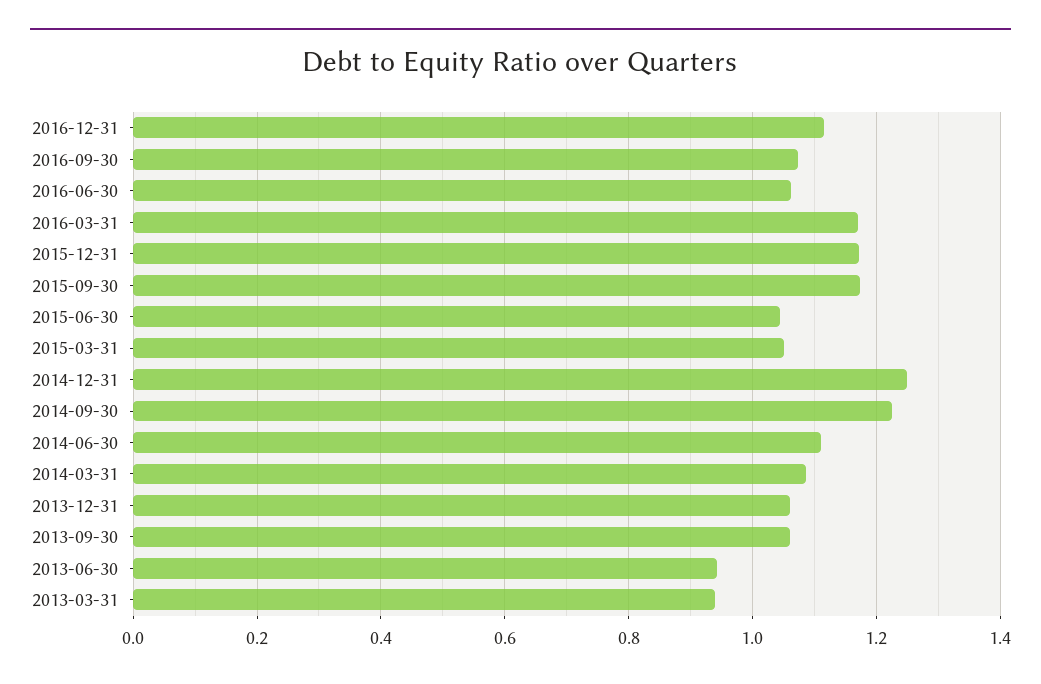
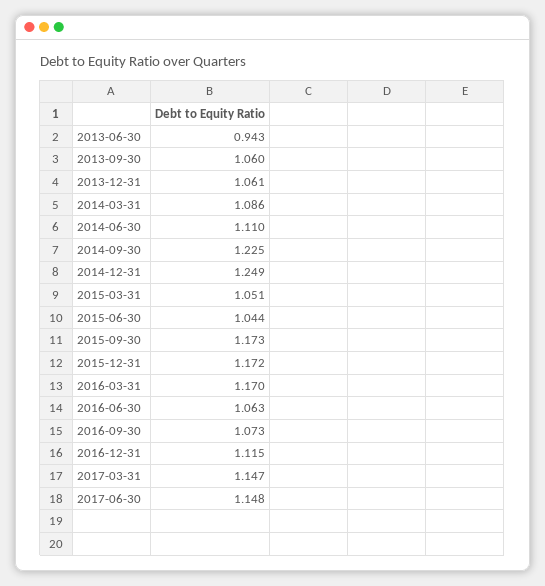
2013-03-31: 0.94 -> none
2017-03-31: none -> 1.147
2017-06-30: none -> 1.148

